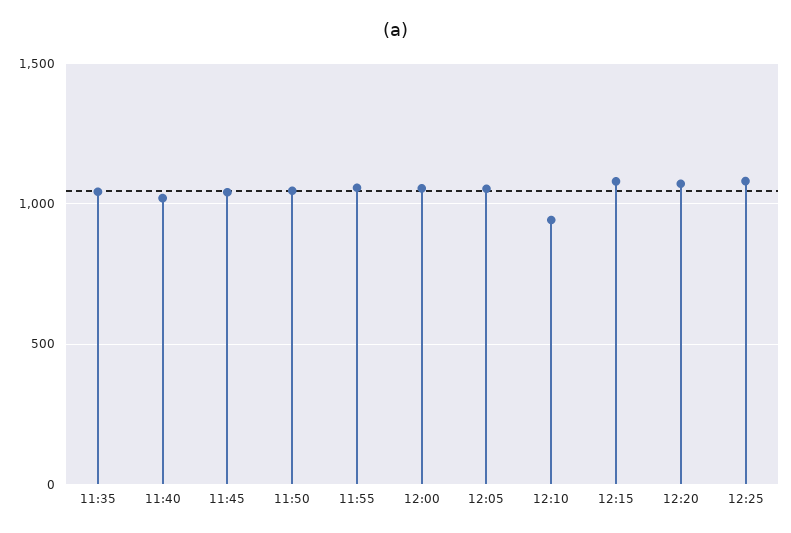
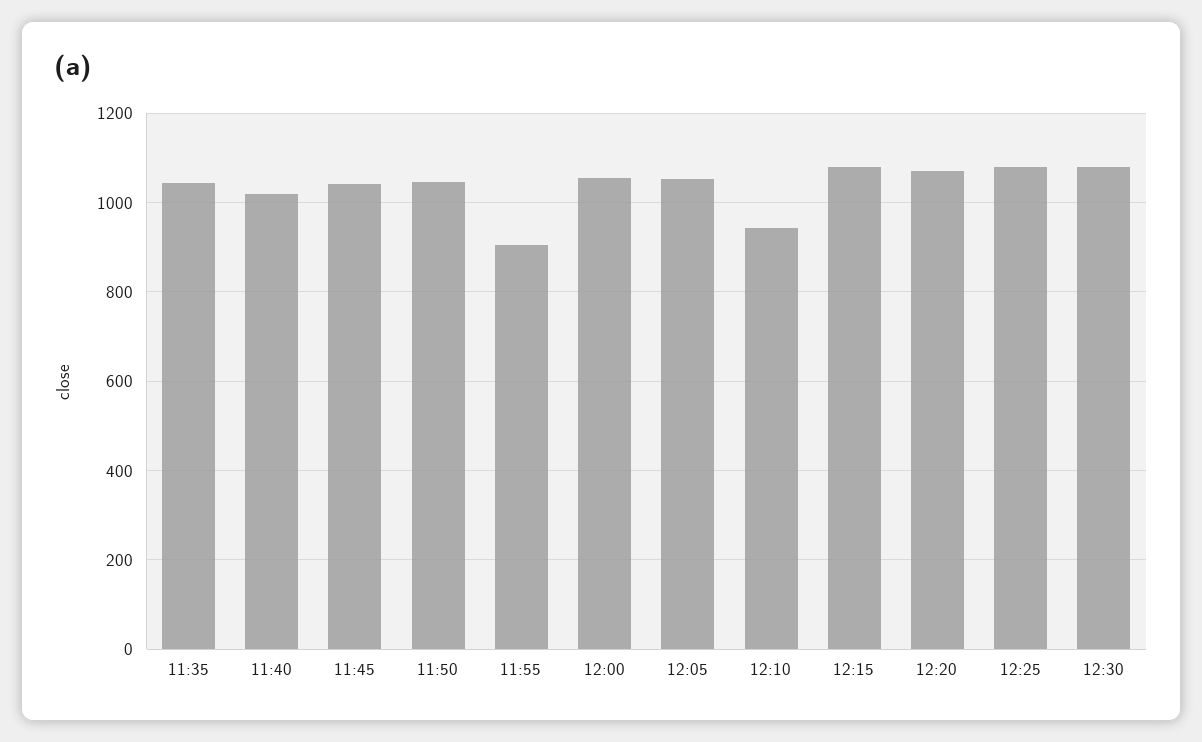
11:55: 1050 -> 900
12:30: none -> 1080

